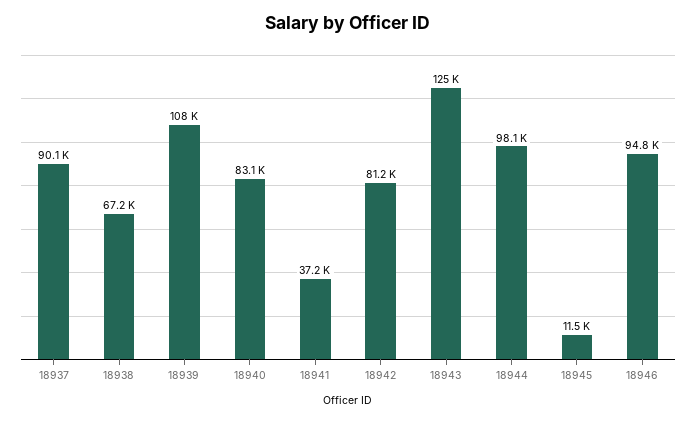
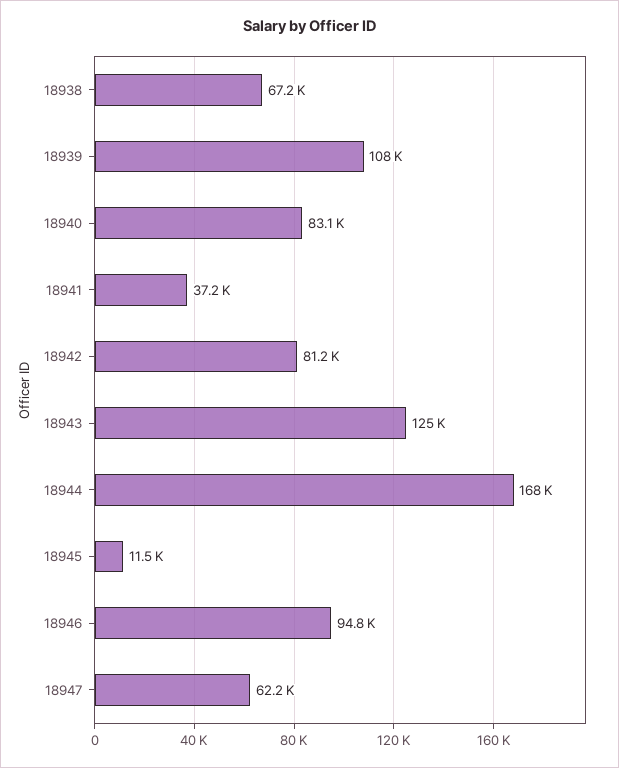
18937: 90100 -> none
18944: 98100 -> 168000
18947: none -> 62200

